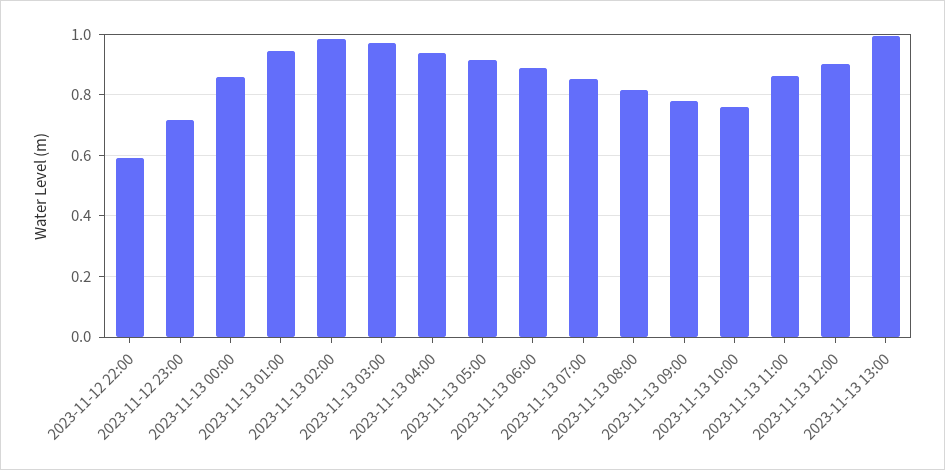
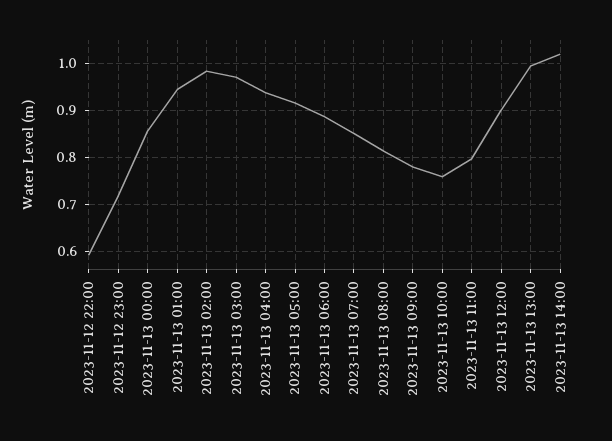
2023-11-13 11:00: 0.86 -> 0.8
2023-11-13 14:00: none -> 1.02

